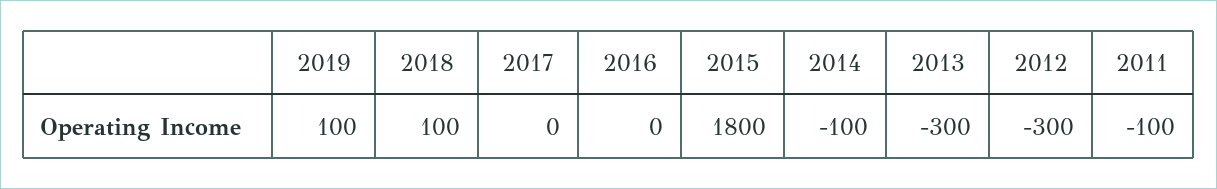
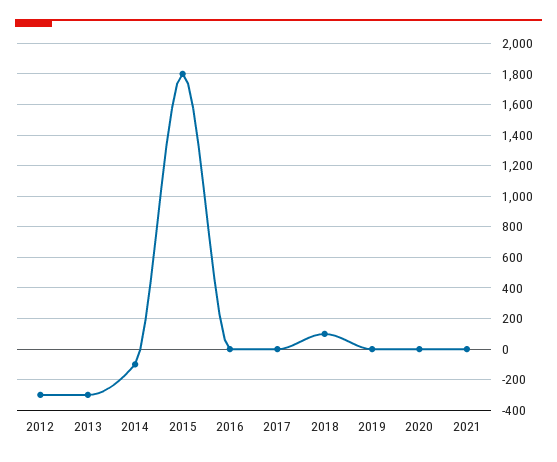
2019: 100 -> 0
2011: -100 -> none
2020: none -> 0
2021: none -> 0

